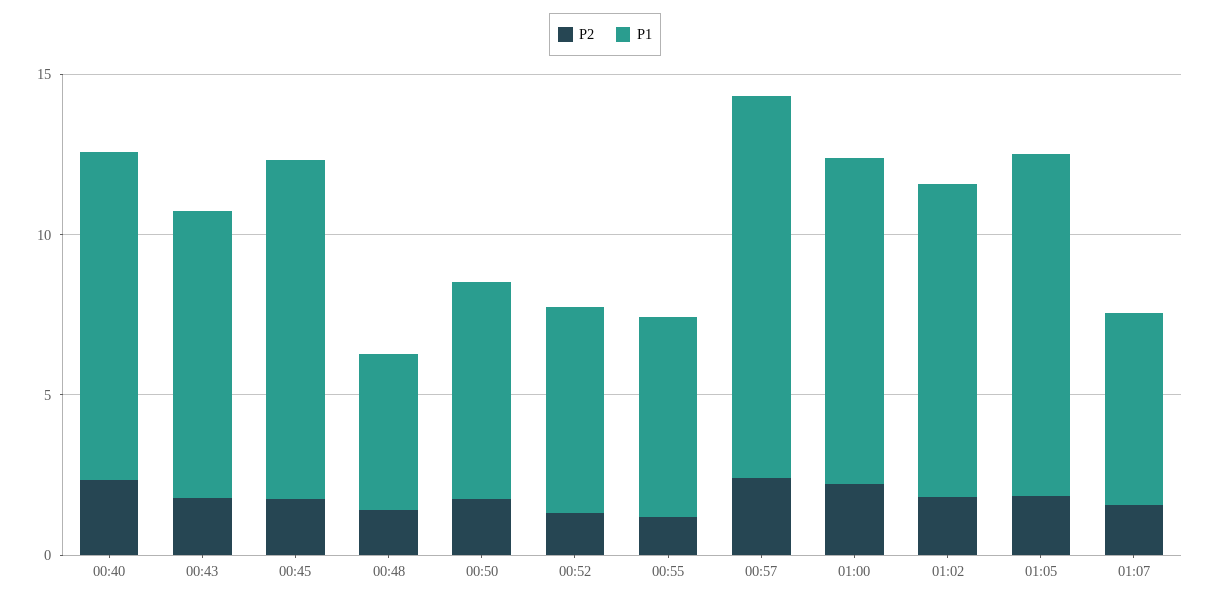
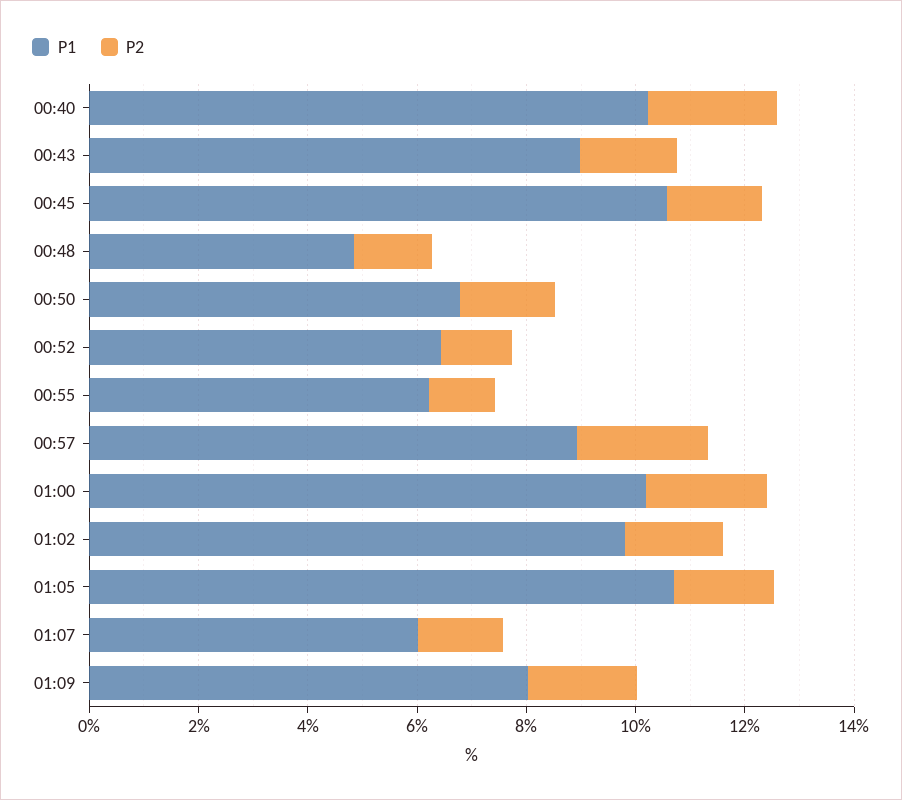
P1, 00:57: 12 -> 9
P1, 01:09: none -> 8
P2, 01:09: none -> 2

